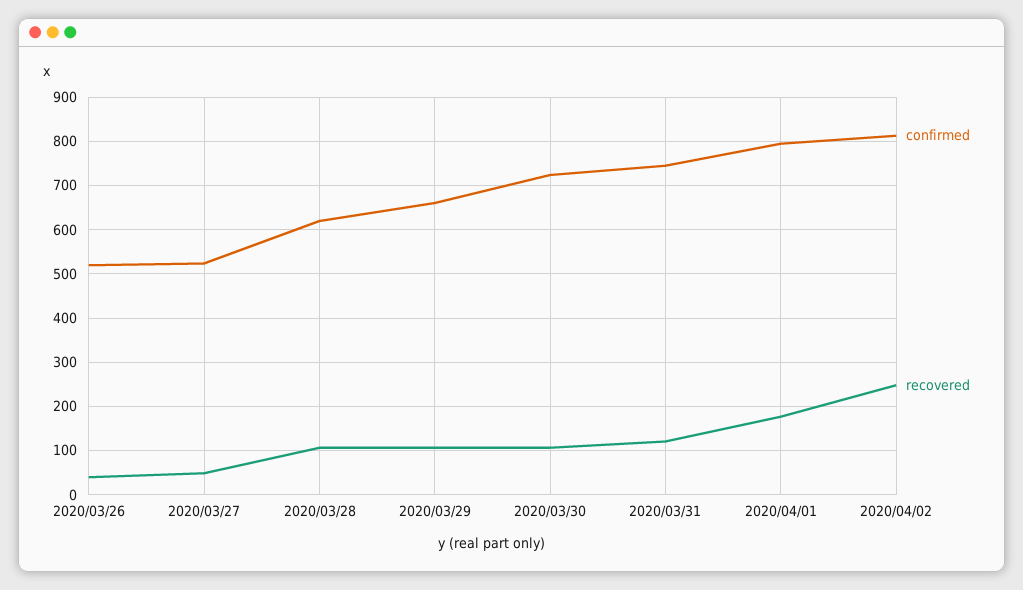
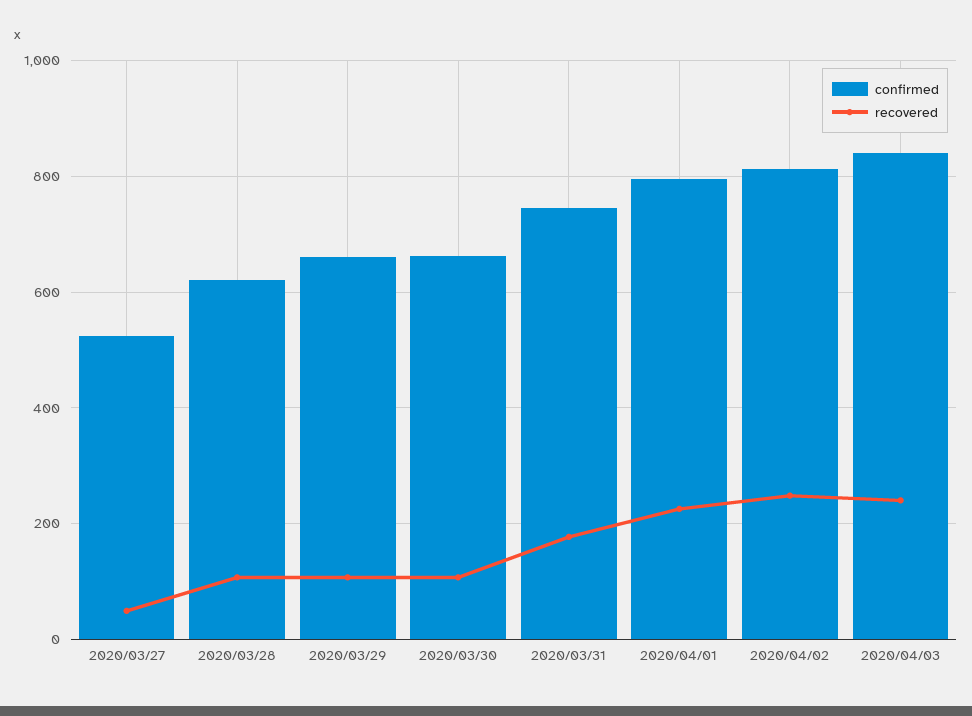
confirmed, 2020/03/26: 520 -> none
recovered, 2020/03/26: 40 -> none
confirmed, 2020/03/30: 720 -> 660
recovered, 2020/03/31: 120 -> 180
recovered, 2020/04/01: 180 -> 220
confirmed, 2020/04/03: none -> 840
recovered, 2020/04/03: none -> 240

